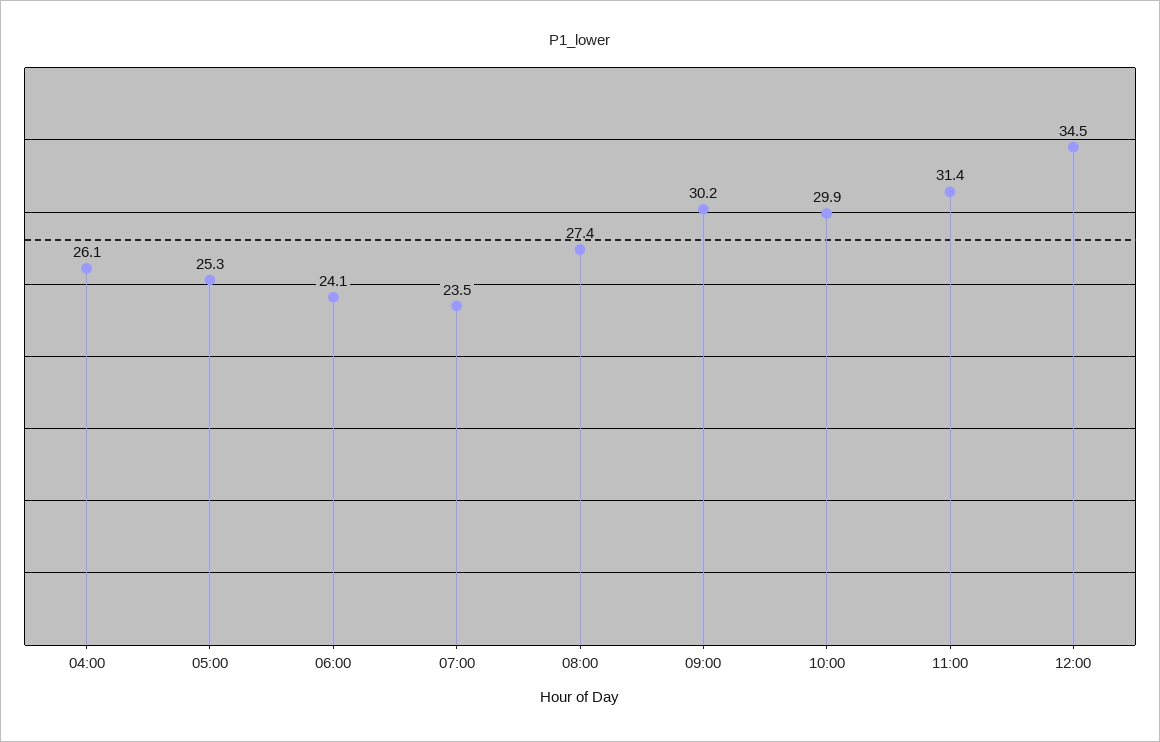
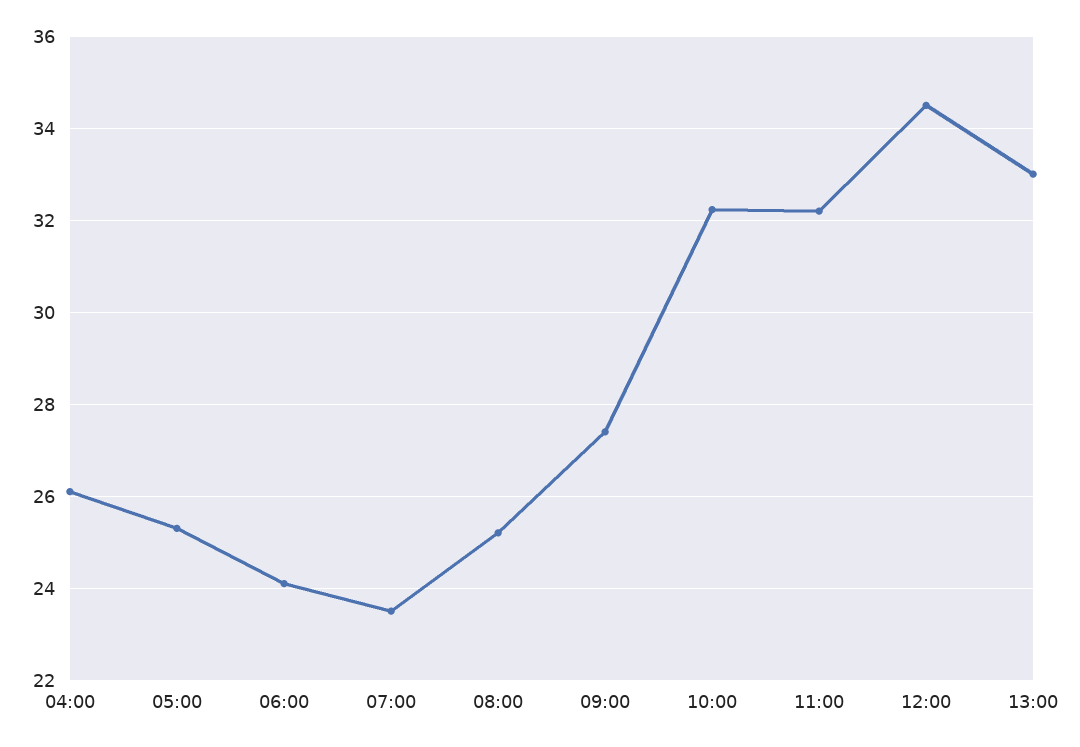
08:00: 27.4 -> 25.2
09:00: 30.2 -> 27.4
10:00: 29.9 -> 32.2
11:00: 31.4 -> 32.2
13:00: none -> 33

